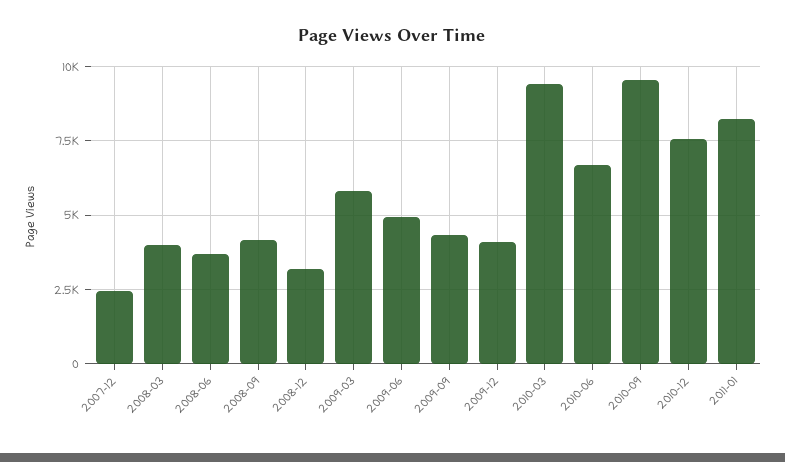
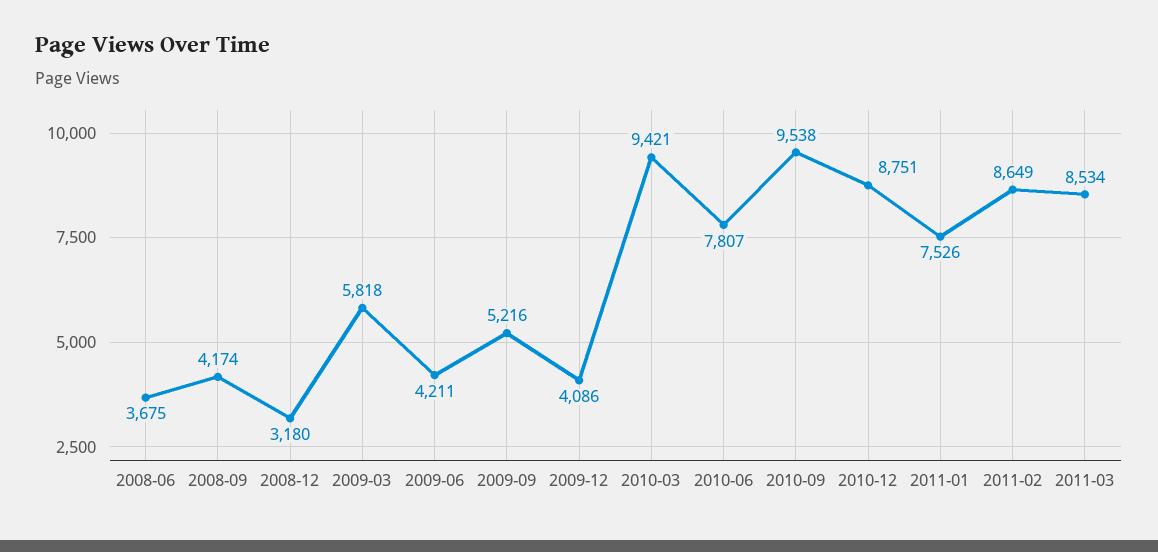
2007-12: 2500 -> none
2008-03: 4000 -> none
2009-06: 5000 -> 4211
2009-09: 4250 -> 5216
2010-06: 6750 -> 7807
2010-12: 7500 -> 8751
2011-01: 8250 -> 7526
2011-02: none -> 8649
2011-03: none -> 8534

